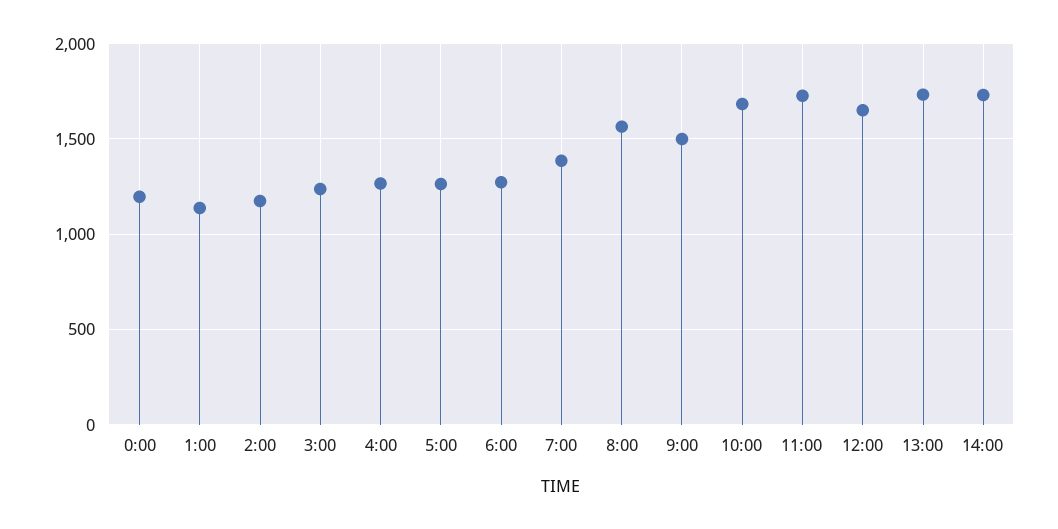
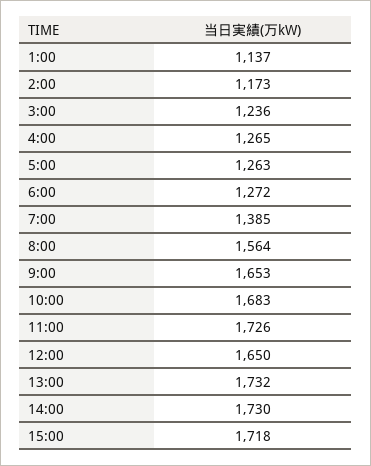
0:00: 1200 -> none
9:00: 1500 -> 1653
15:00: none -> 1718

